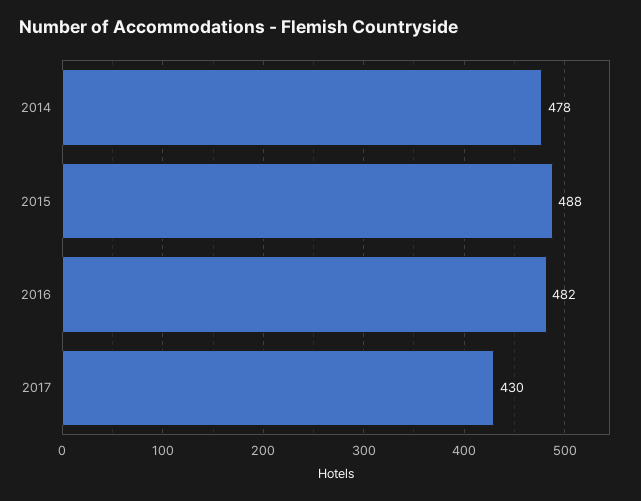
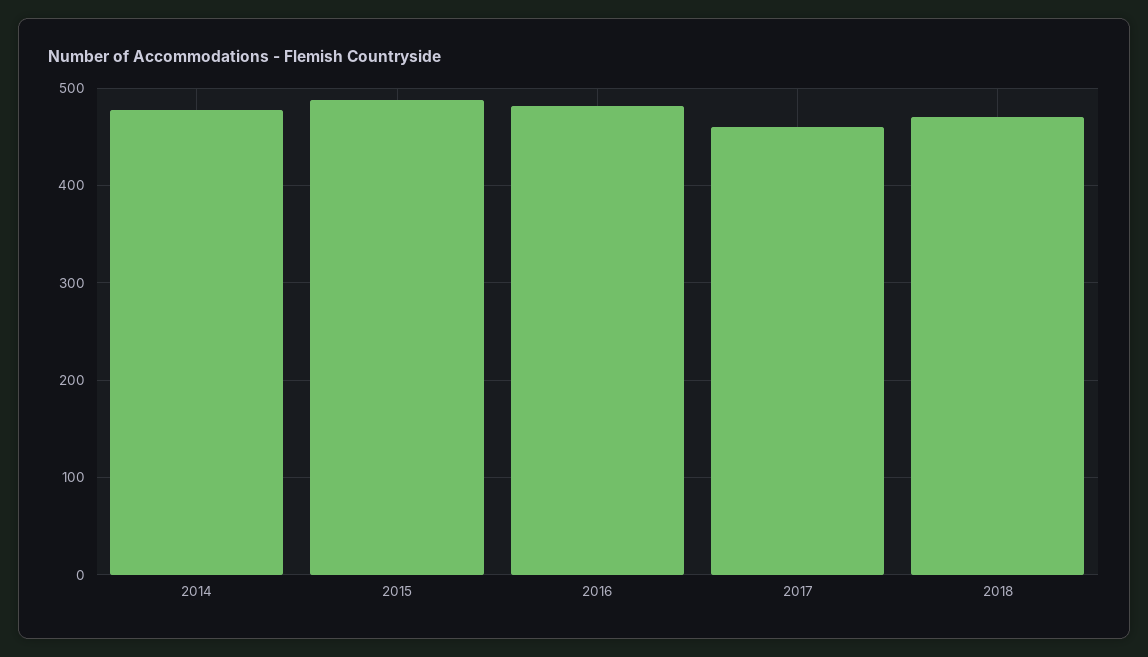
2017: 430 -> 460
2018: none -> 470

